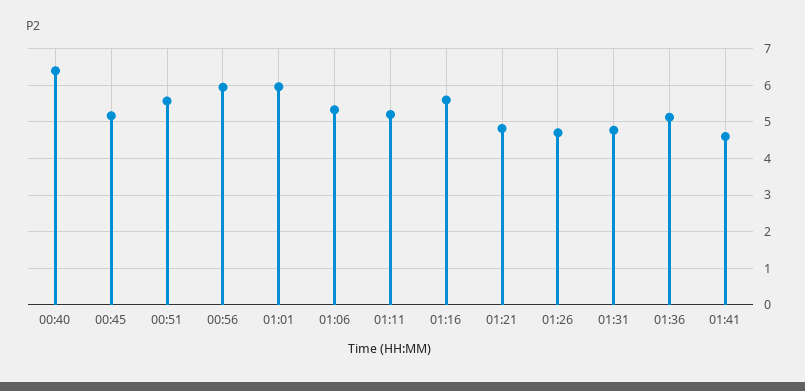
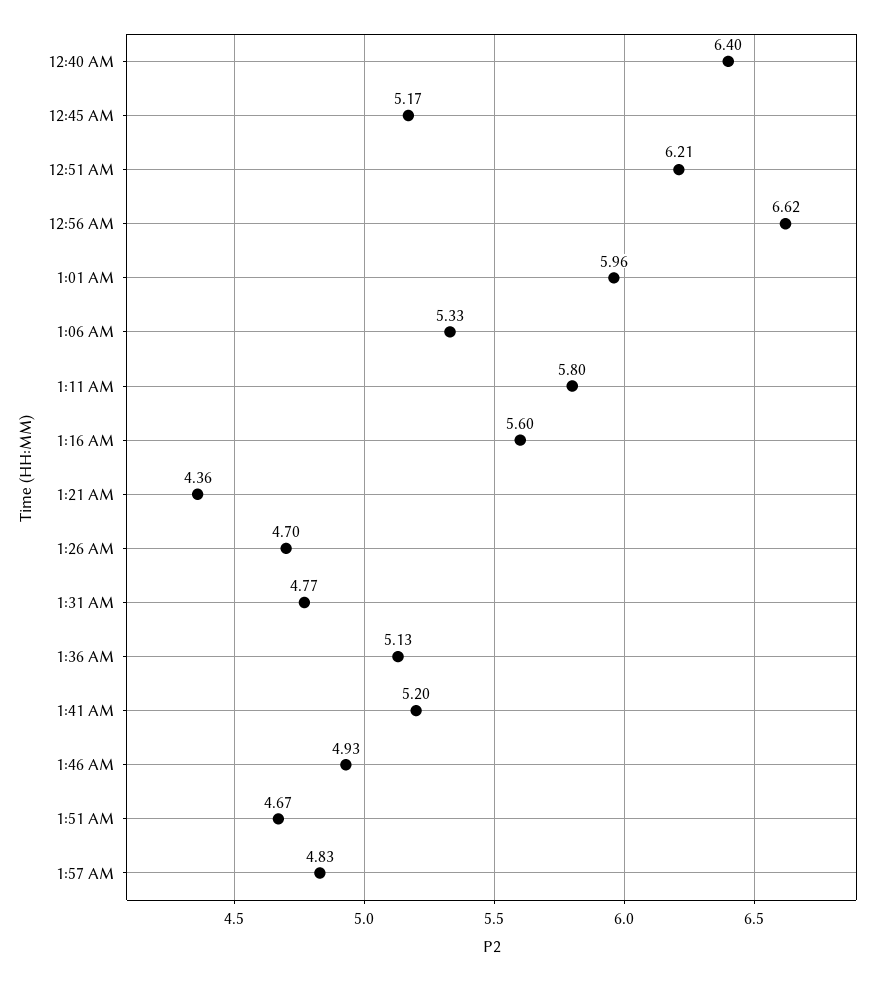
00:51: 5.6 -> 6.21
00:56: 6 -> 6.62
01:11: 5.2 -> 5.8
01:21: 4.8 -> 4.36
01:41: 4.6 -> 5.2
1:46 AM: none -> 4.93
1:51 AM: none -> 4.67
1:57 AM: none -> 4.83

